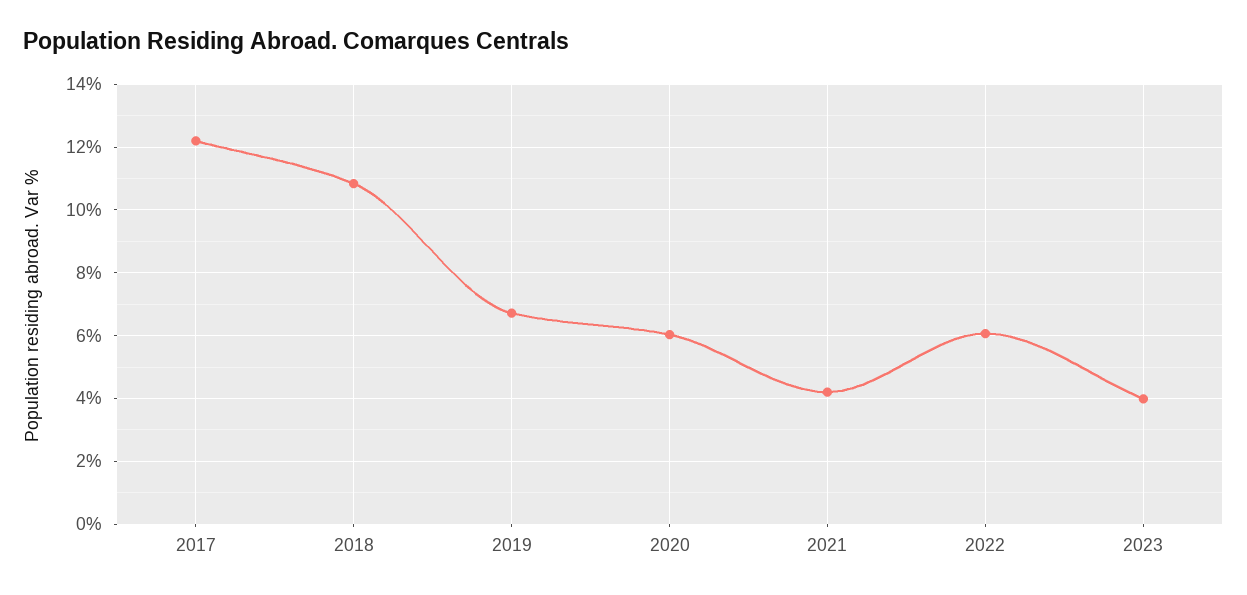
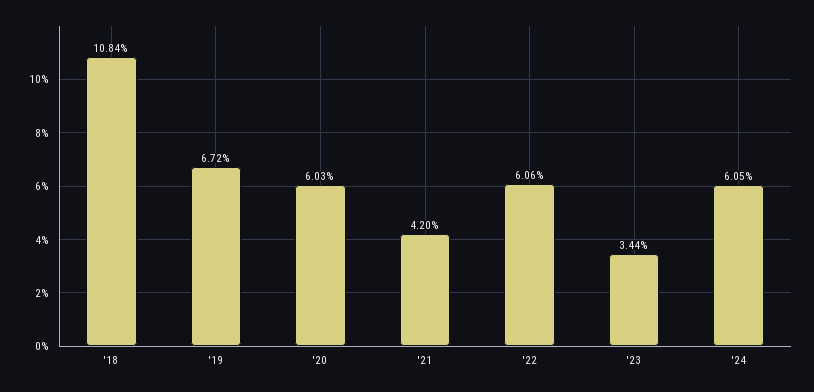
2017: 12.2 -> none
2023: 4 -> 3.44
'24: none -> 6.05

